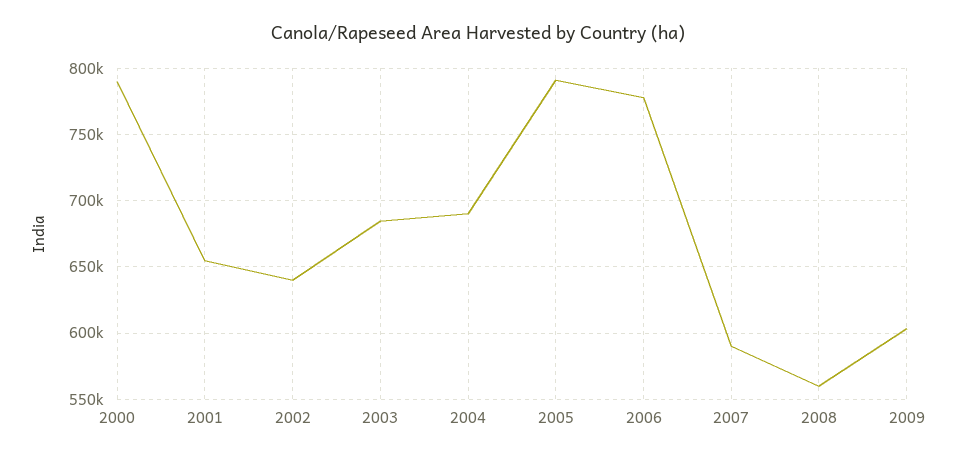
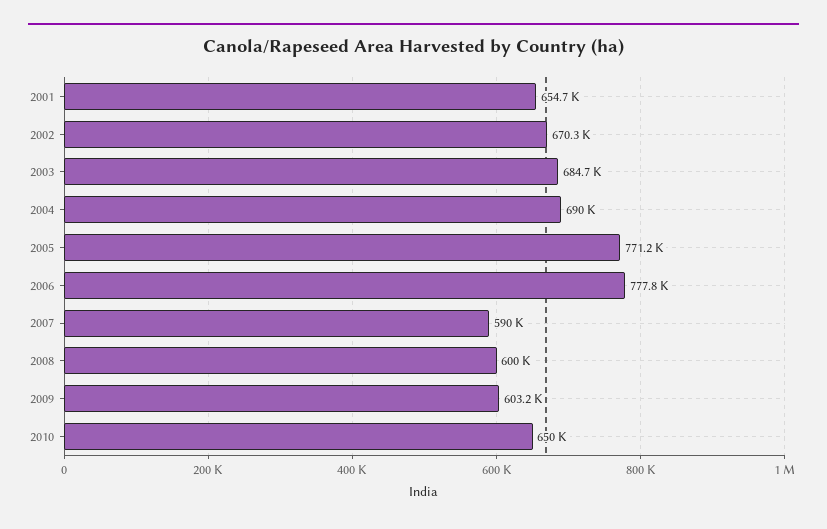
2000: 790000 -> none
2002: 640000 -> 670300
2005: 790000 -> 771200
2008: 560000 -> 600000
2010: none -> 650000

